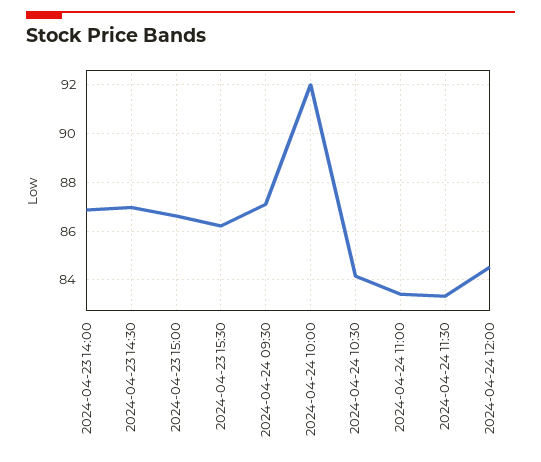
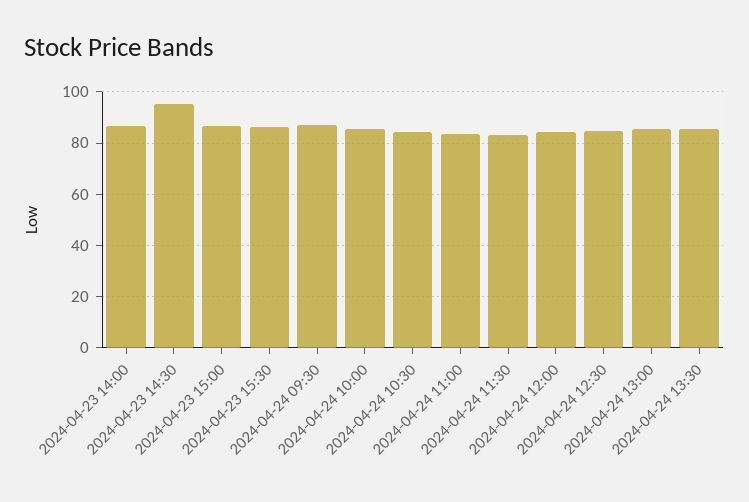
2024-04-23 14:30: 87 -> 95
2024-04-24 10:00: 92 -> 85
2024-04-24 12:30: none -> 85
2024-04-24 13:00: none -> 85
2024-04-24 13:30: none -> 85

